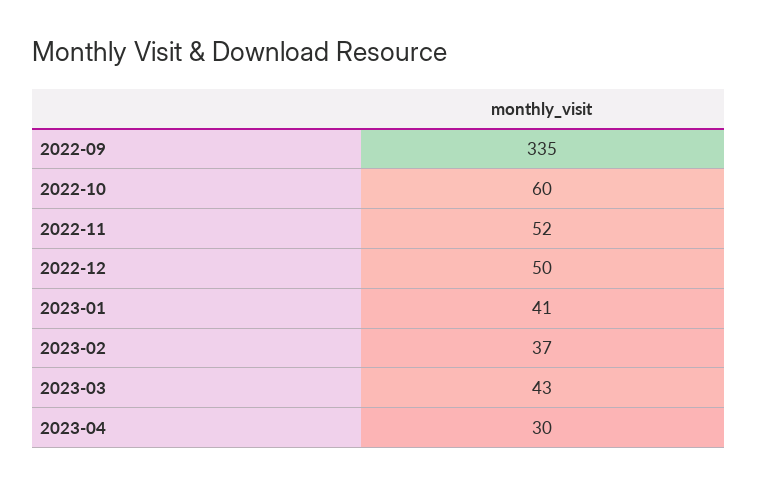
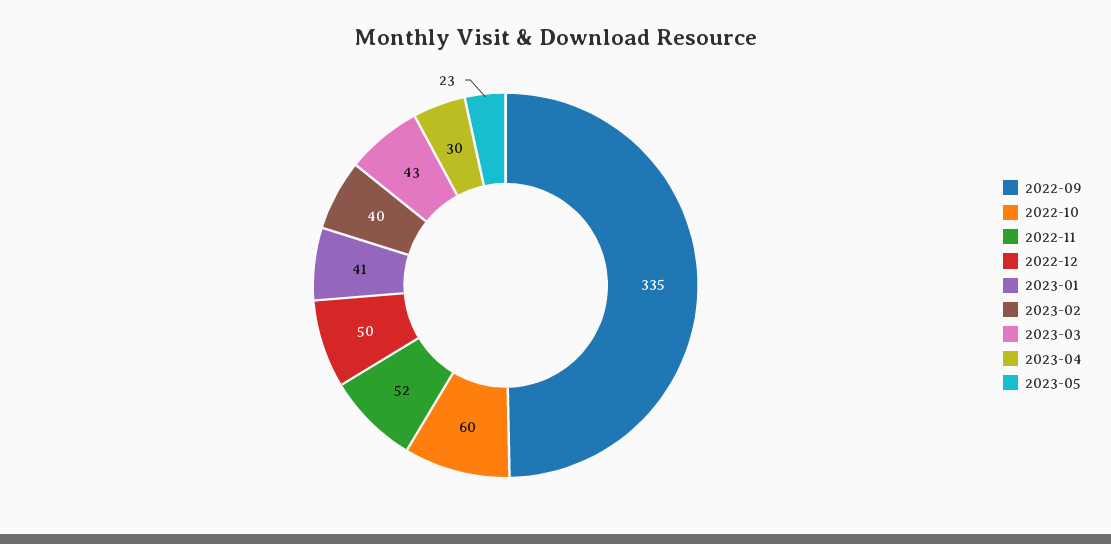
2023-02: 37 -> 40
2023-05: none -> 23

